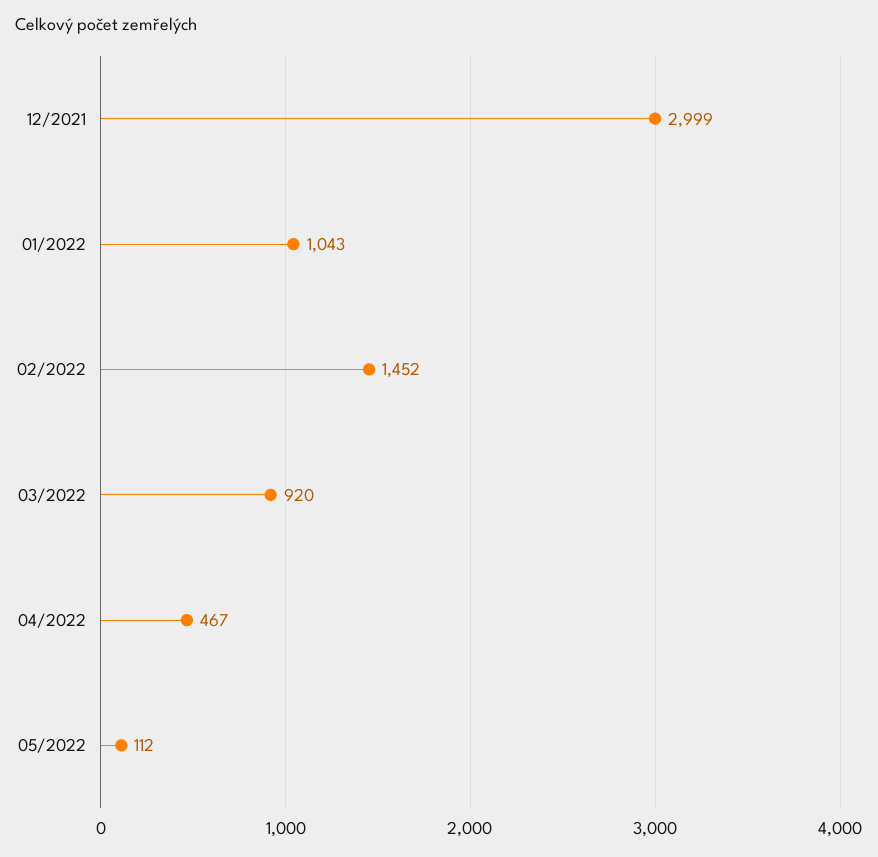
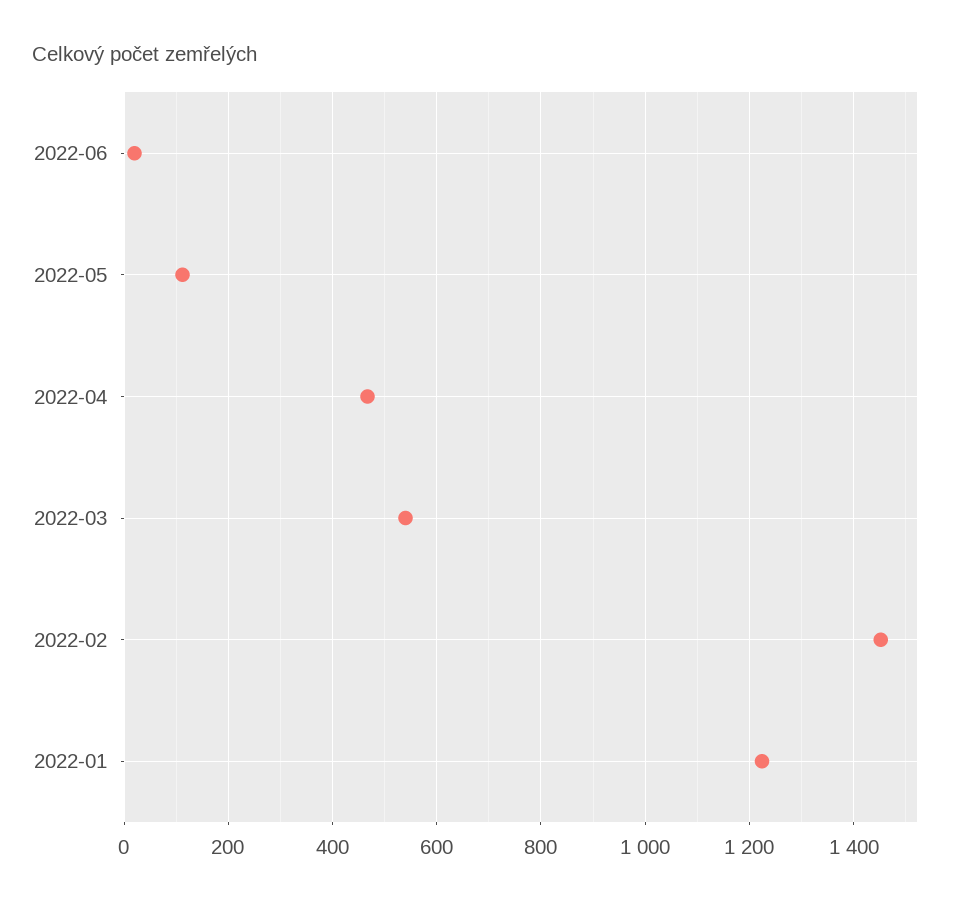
12/2021: 2999 -> none
01/2022: 1043 -> 1220
03/2022: 920 -> 540
2022-06: none -> 20

